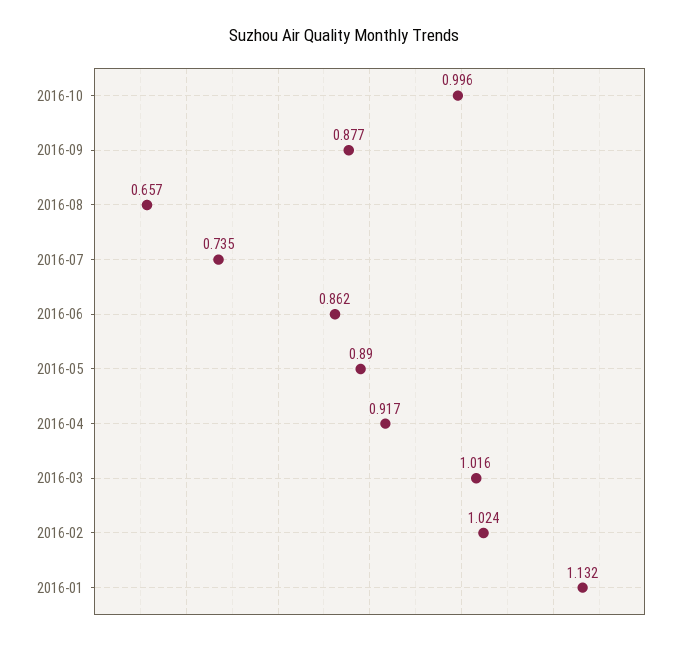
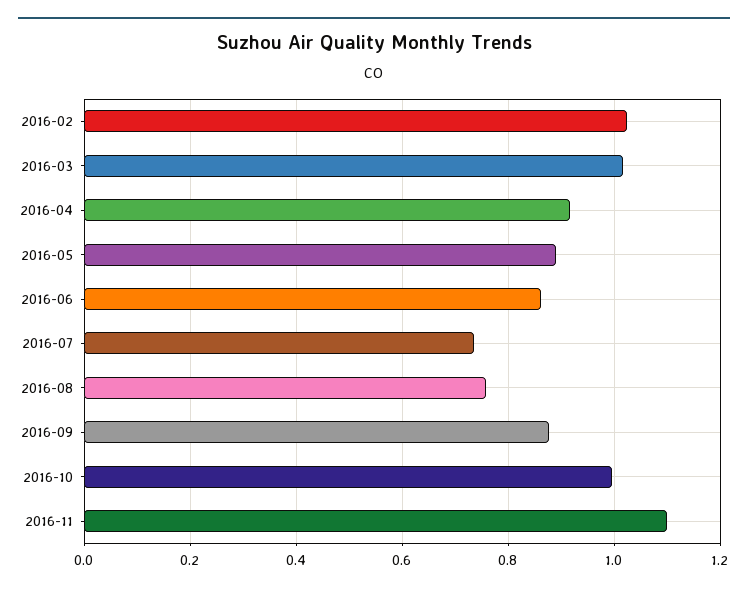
2016-08: 0.657 -> 0.76
2016-01: 1.132 -> none
2016-11: none -> 1.1

